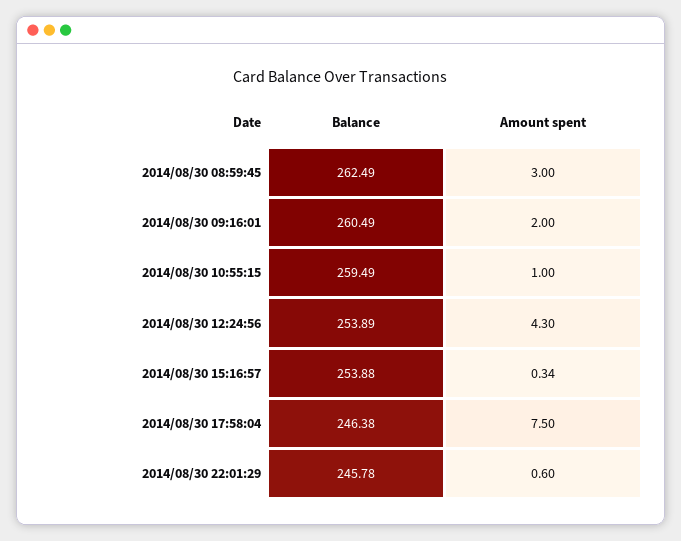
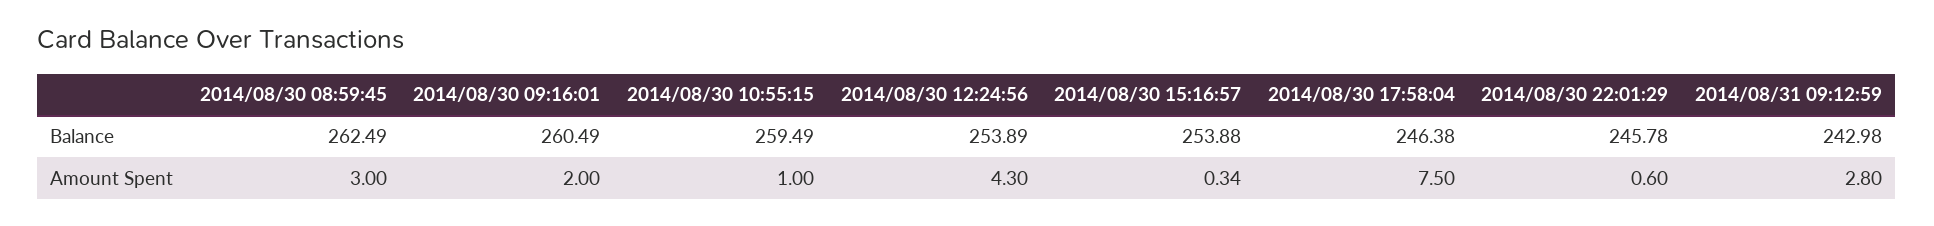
Balance, 2014/08/31 09:12:59: none -> 242.98
Amount spent, 2014/08/31 09:12:59: none -> 2.8

